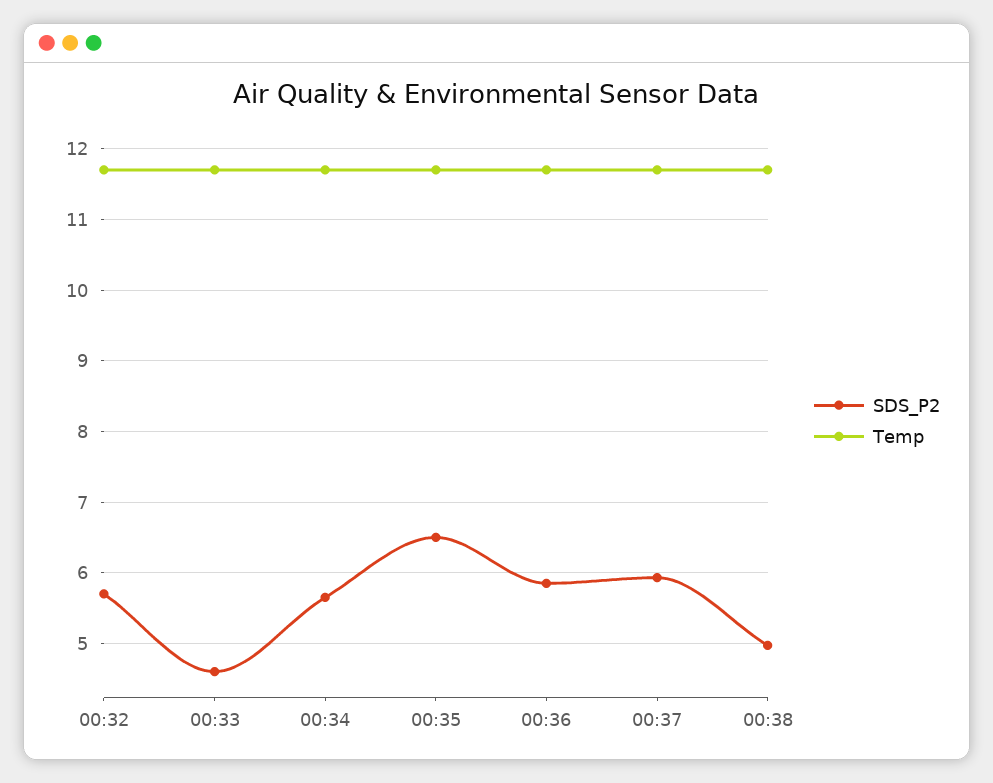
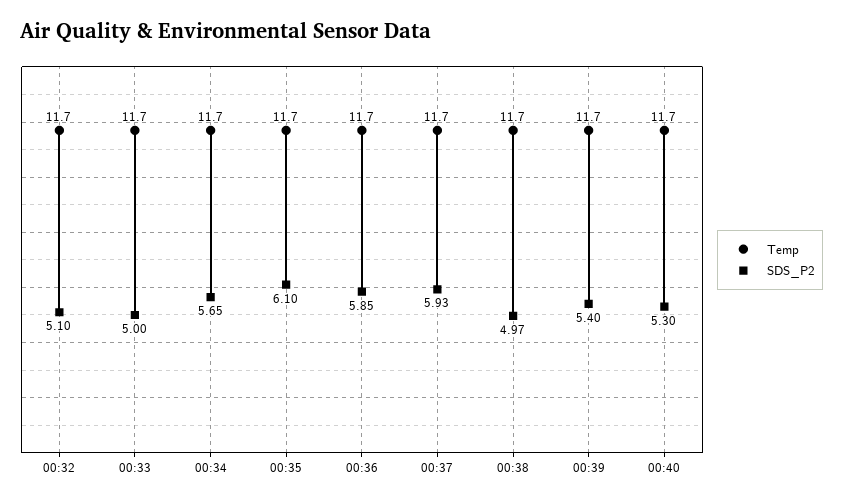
SDS_P2, 00:32: 5.7 -> 5.1
SDS_P2, 00:33: 4.6 -> 5
SDS_P2, 00:35: 6.5 -> 6.1
Temp, 00:39: none -> 11.7
SDS_P2, 00:39: none -> 5.4
Temp, 00:40: none -> 11.7
SDS_P2, 00:40: none -> 5.3

